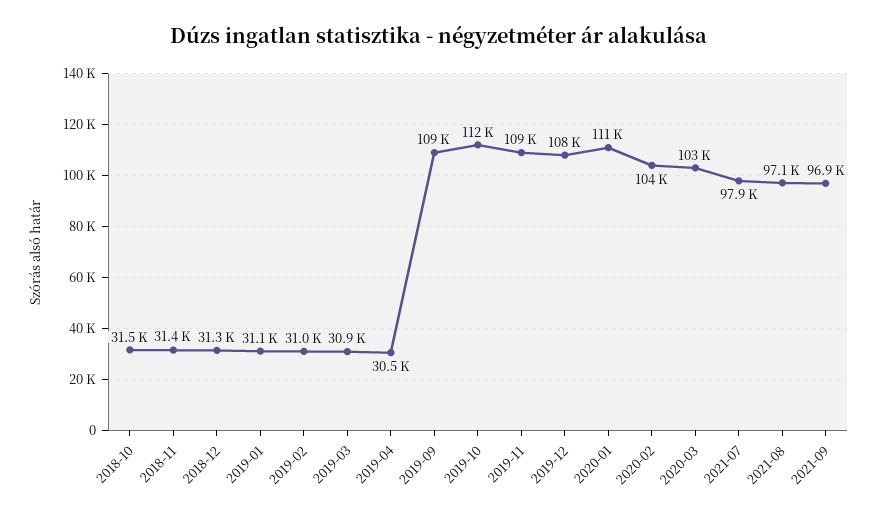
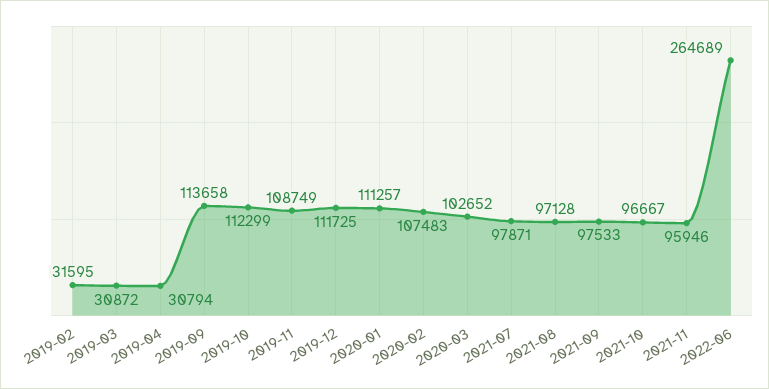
2018-10: 31500 -> none
2018-11: 31400 -> none
2018-12: 31300 -> none
2019-01: 31100 -> none
2019-02: 31000 -> 31595
2019-04: 30500 -> 30794
2019-09: 109000 -> 113658
2019-12: 108000 -> 111725
2020-02: 104000 -> 107483
2021-09: 96900 -> 97533
2021-10: none -> 96667
2021-11: none -> 95946
2022-06: none -> 264689

